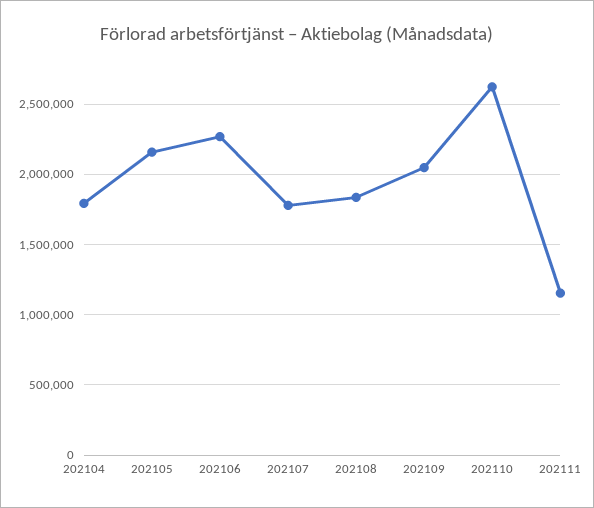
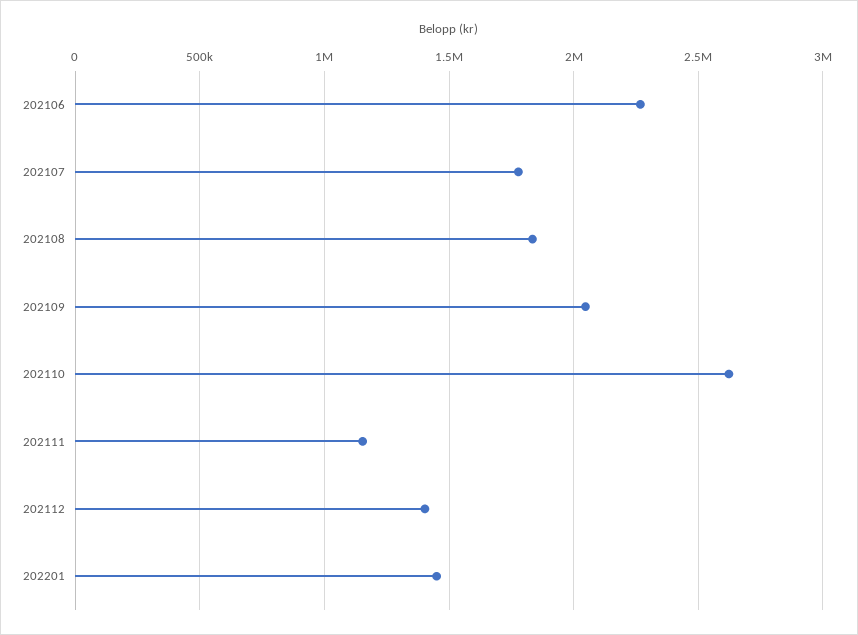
202104: 1800000 -> none
202105: 2150000 -> none
202112: none -> 1400000
202201: none -> 1450000

